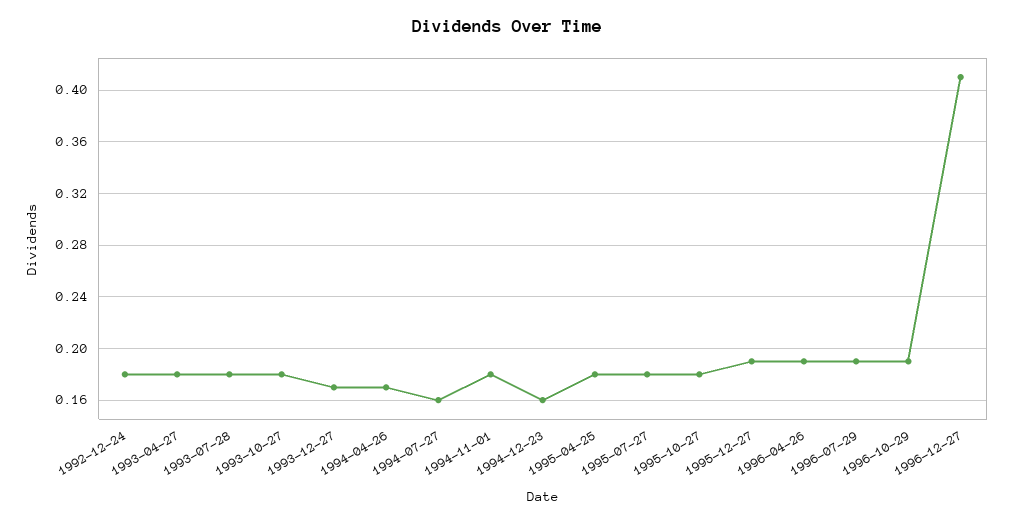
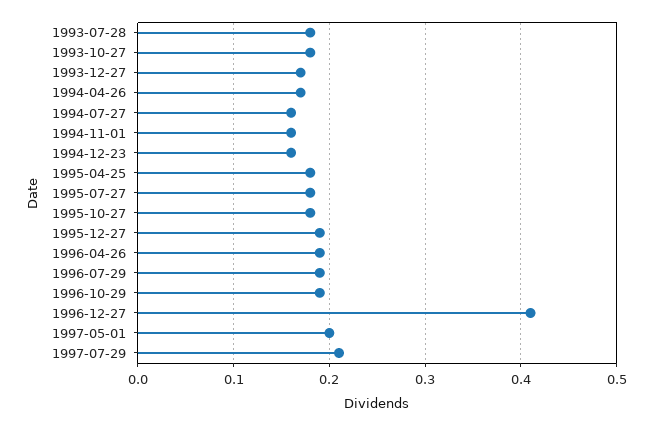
1992-12-24: 0.18 -> none
1993-04-27: 0.18 -> none
1994-11-01: 0.18 -> 0.16
1997-05-01: none -> 0.2
1997-07-29: none -> 0.21

